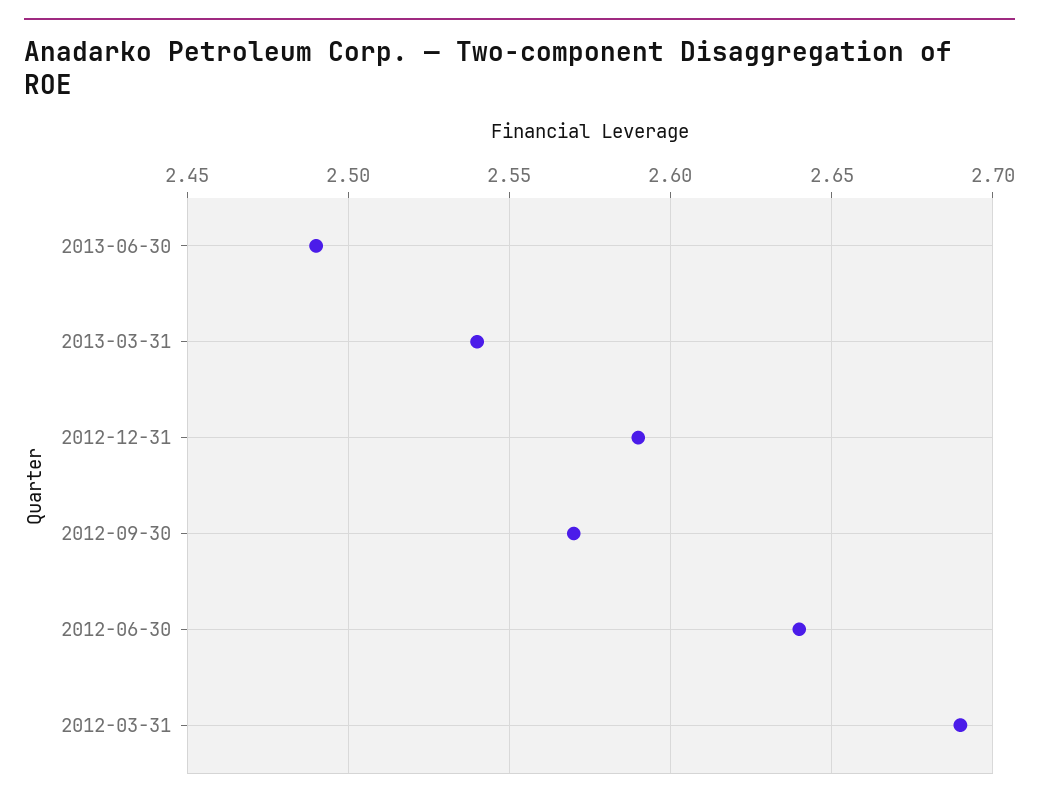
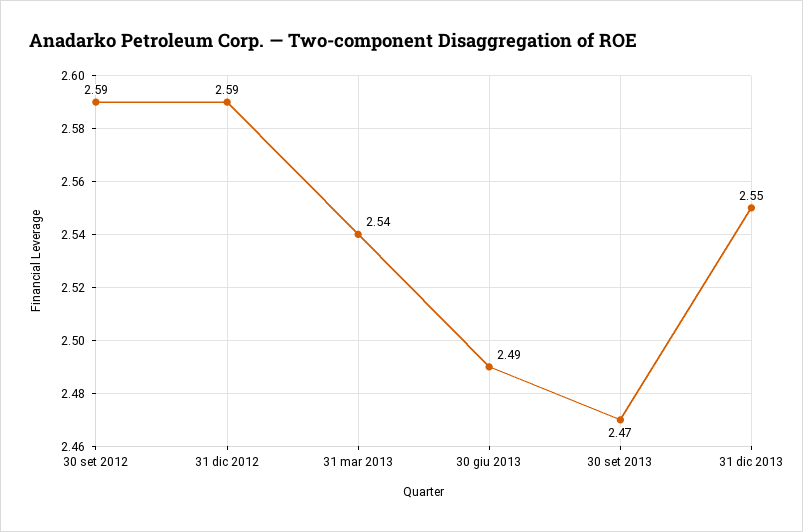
2012-09-30: 2.57 -> 2.59
2012-06-30: 2.64 -> none
2012-03-31: 2.69 -> none
30 set 2013: none -> 2.47
31 dic 2013: none -> 2.55

